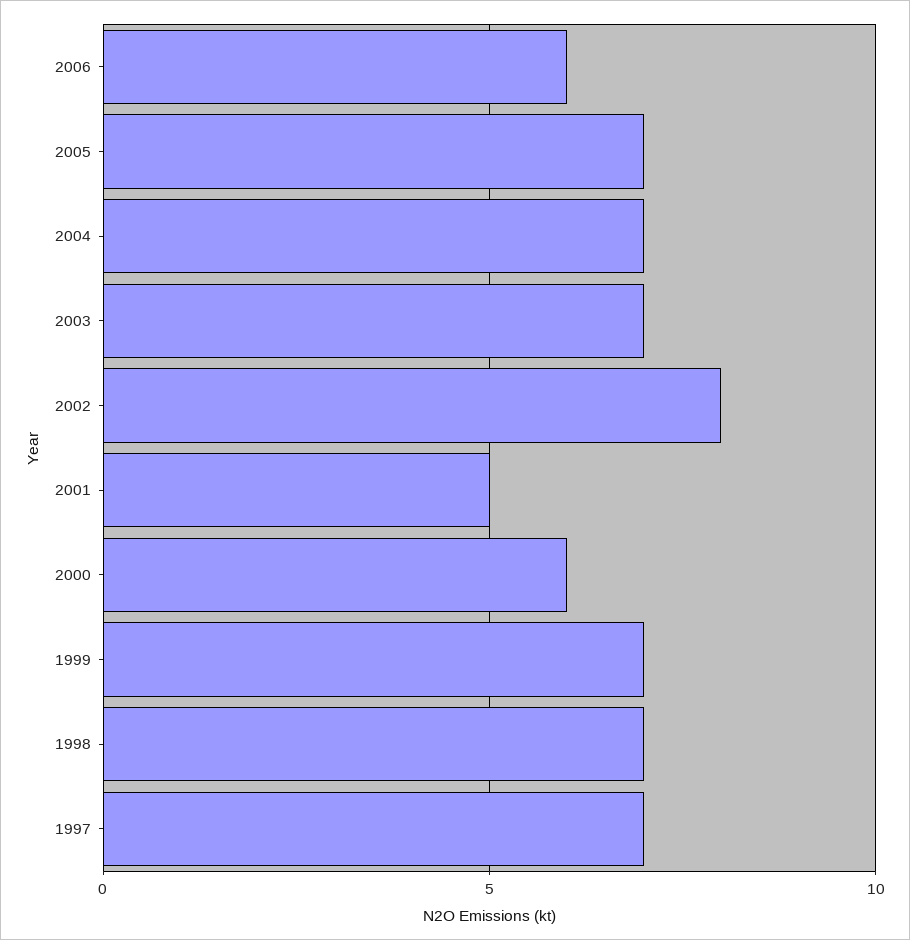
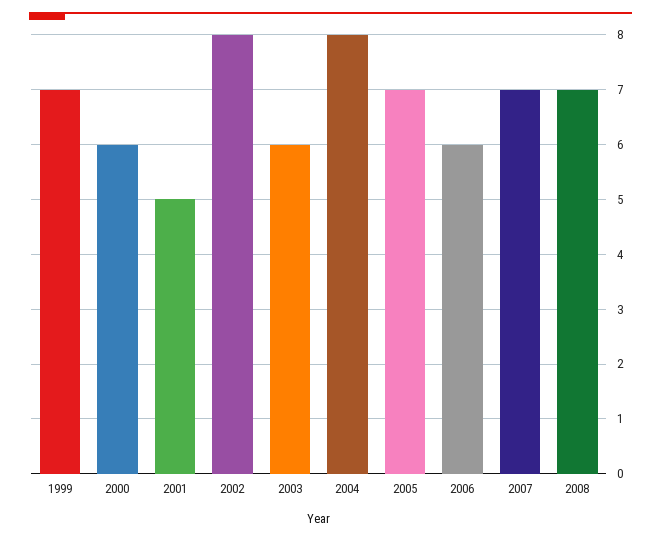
2004: 7 -> 8
2003: 7 -> 6
1998: 7 -> none
1997: 7 -> none
2007: none -> 7
2008: none -> 7

